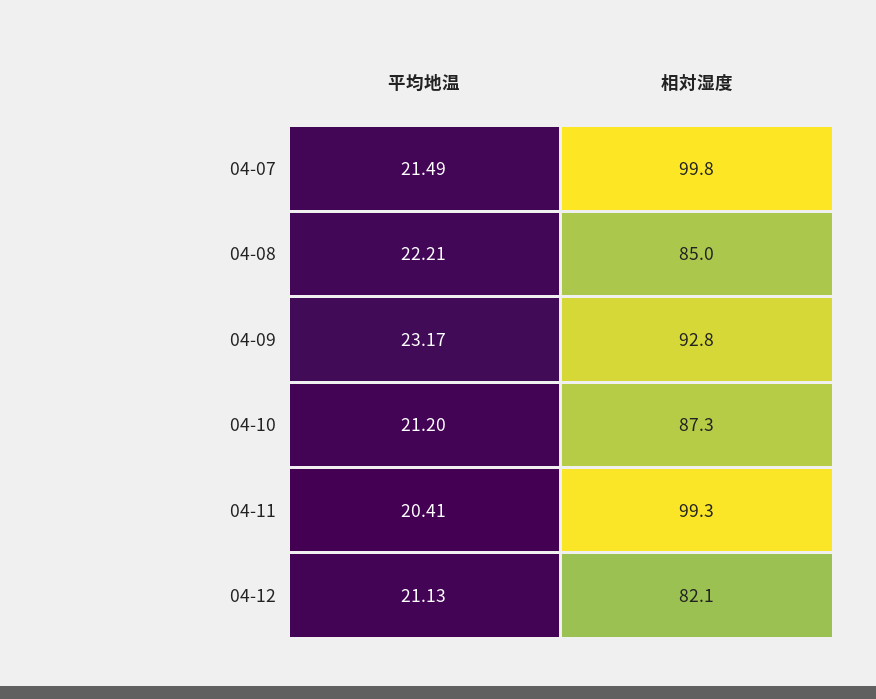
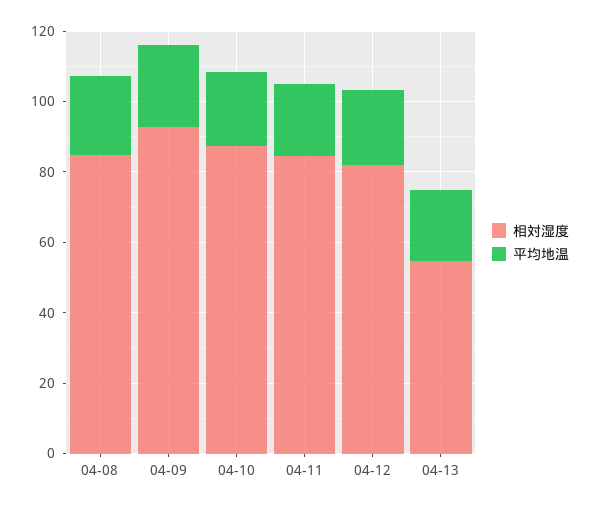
平均地温, 04-07: 21.49 -> none
相対湿度, 04-07: 99.8 -> none
相対湿度, 04-11: 99.3 -> 85
相対湿度, 04-13: none -> 55
平均地温, 04-13: none -> 20

